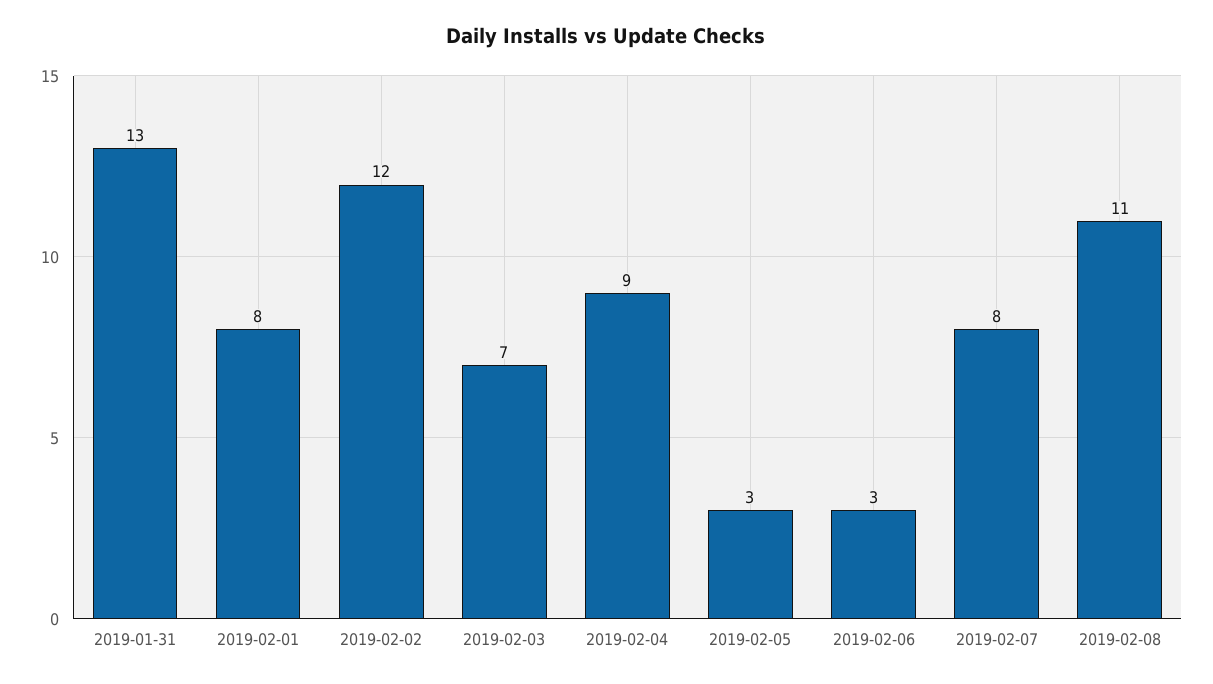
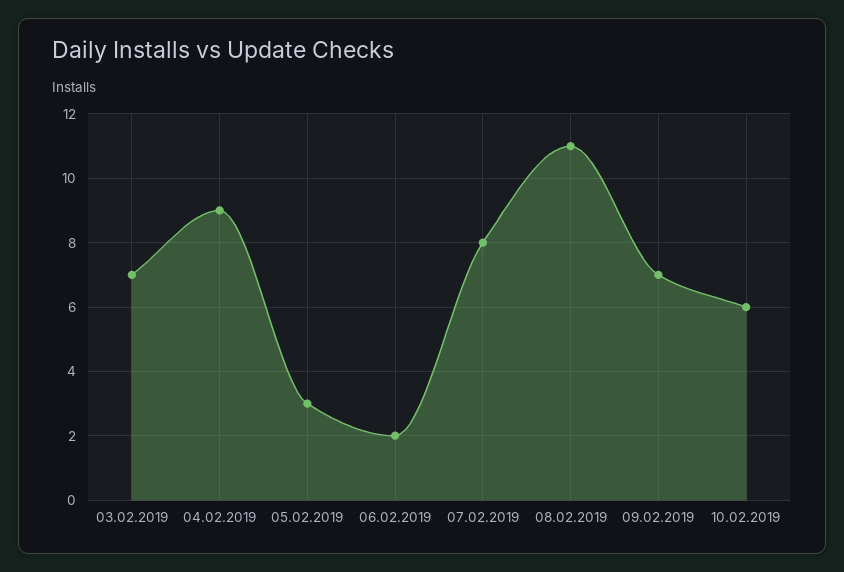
2019-01-31: 13 -> none
2019-02-01: 8 -> none
2019-02-02: 12 -> none
2019-02-06: 3 -> 2
09.02.2019: none -> 7
10.02.2019: none -> 6

